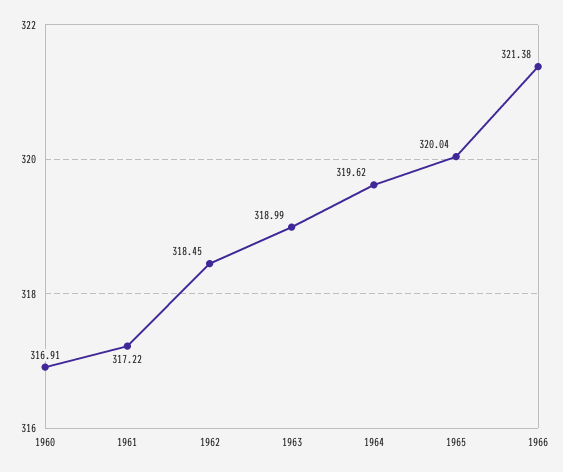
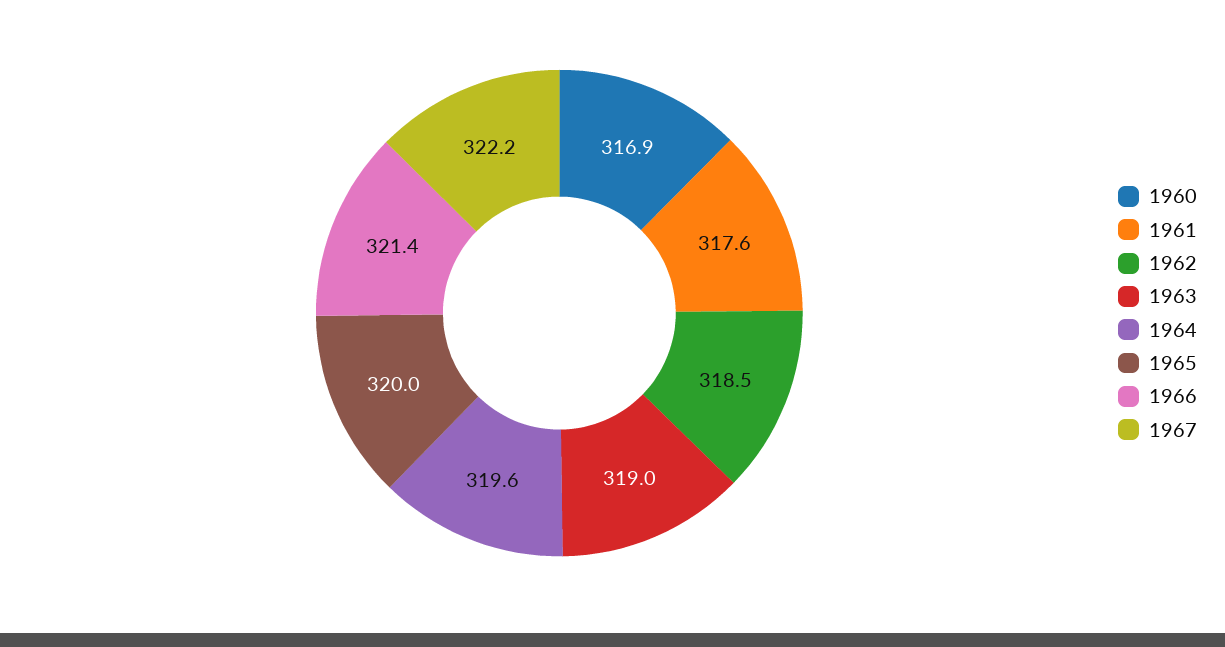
1961: 317.22 -> 317.6
1967: none -> 322.2

